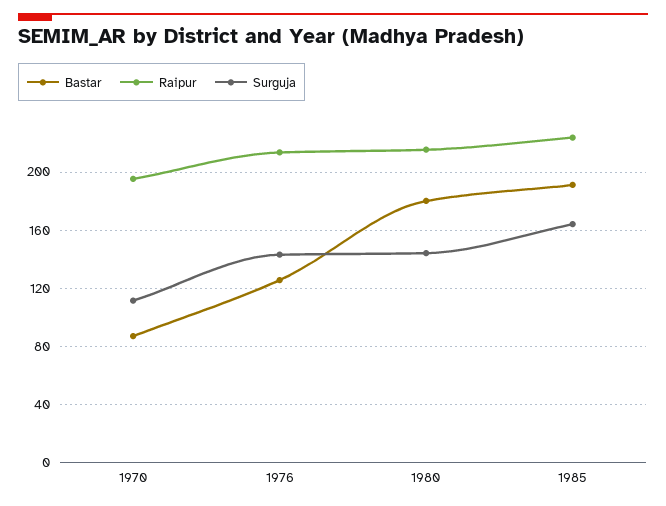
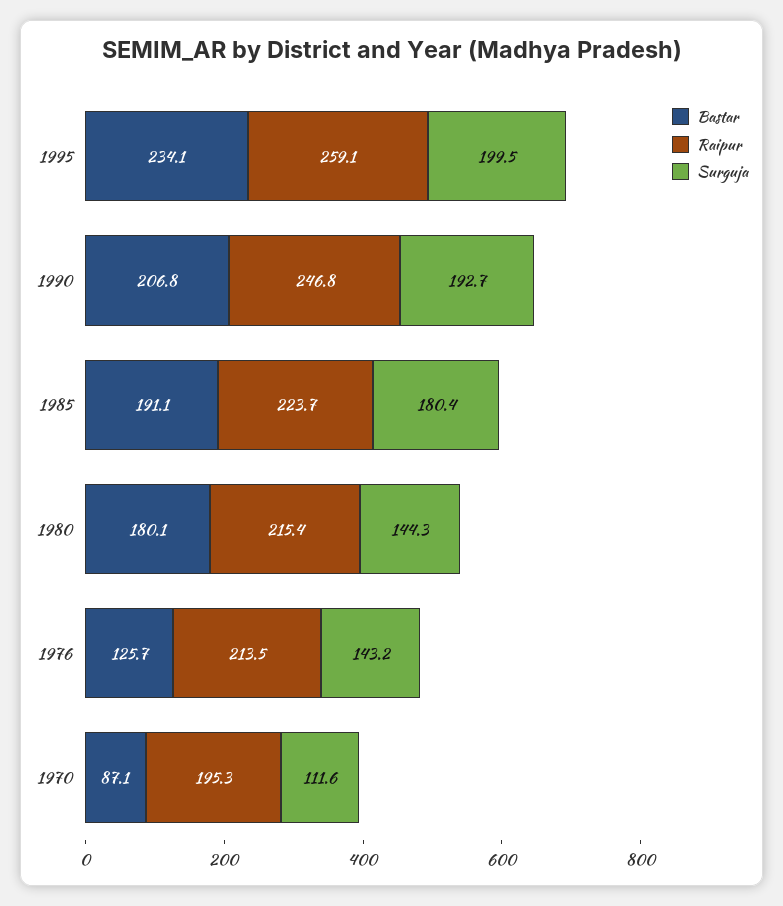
Surguja, 1985: 165 -> 180.4
Bastar, 1995: none -> 234.1
Raipur, 1995: none -> 259.1
Surguja, 1995: none -> 199.5
Bastar, 1990: none -> 206.8
Raipur, 1990: none -> 246.8
Surguja, 1990: none -> 192.7

